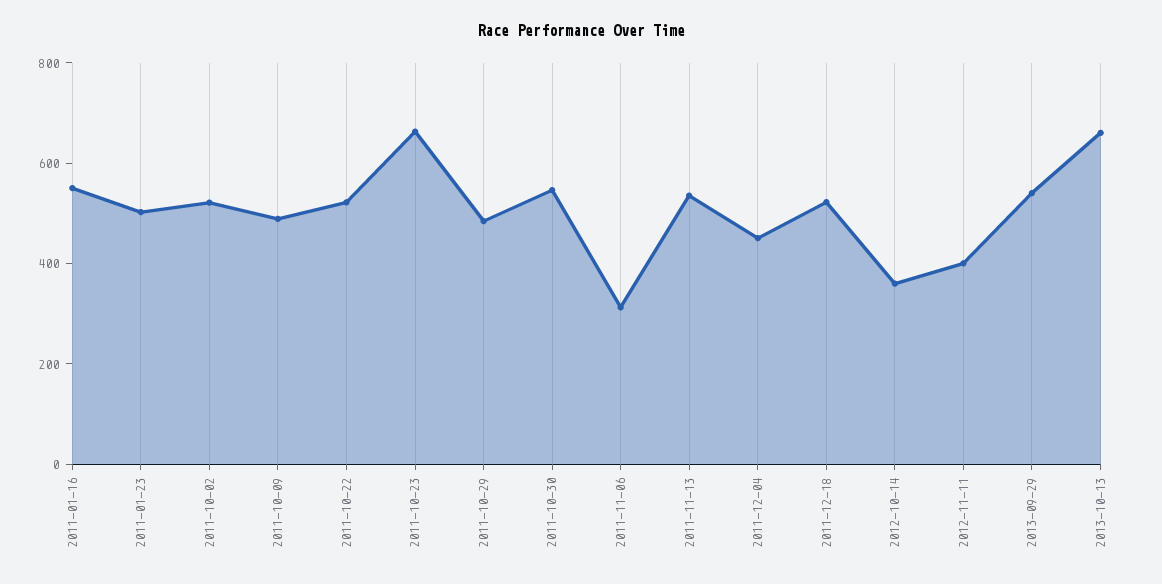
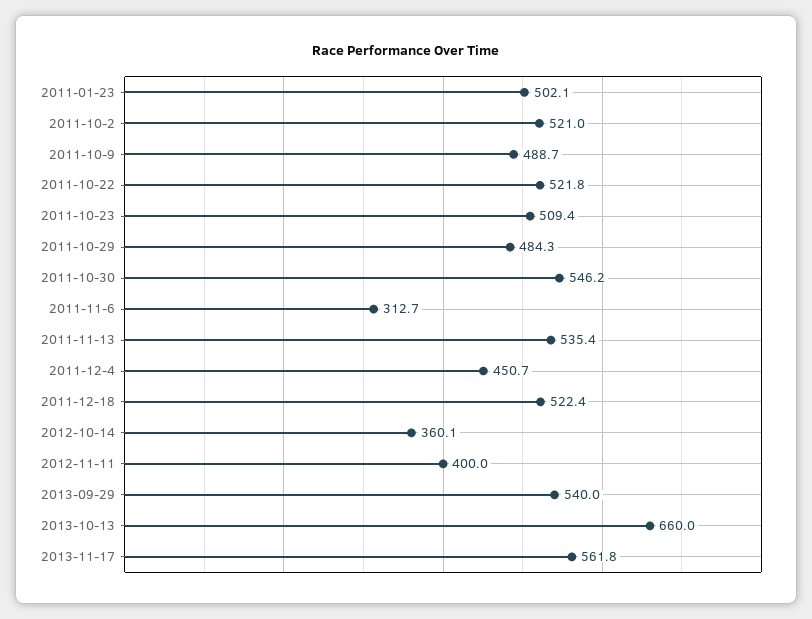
2011-01-16: 550 -> none
2011-10-23: 650 -> 509.4
2013-11-17: none -> 561.8

